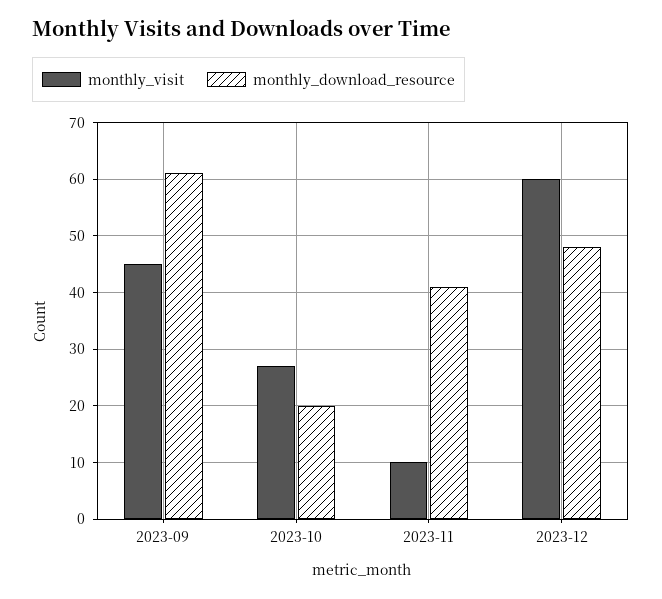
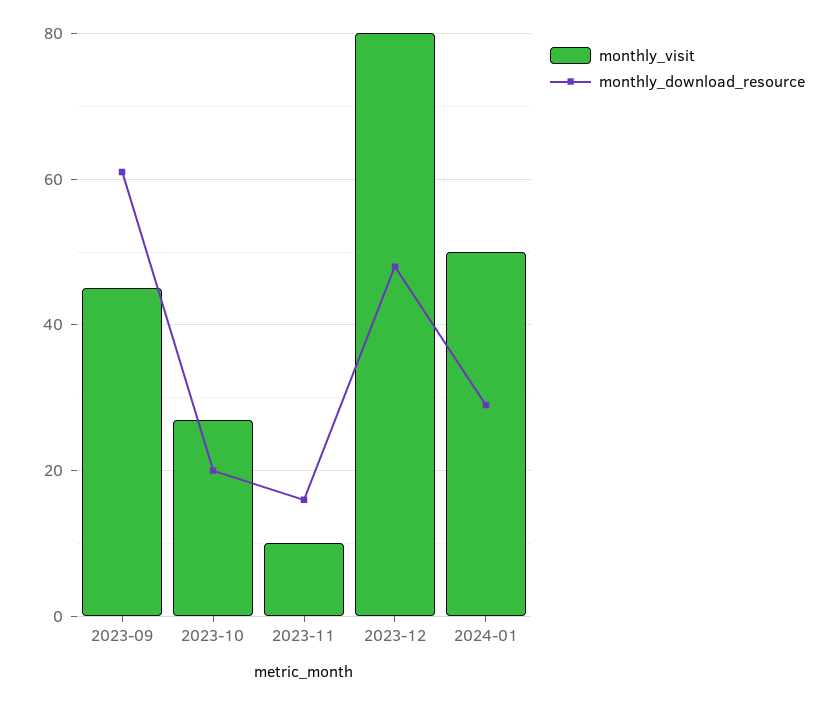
monthly_download_resource, 2023-11: 40 -> 15
monthly_visit, 2023-12: 60 -> 80
monthly_visit, 2024-01: none -> 50
monthly_download_resource, 2024-01: none -> 30

